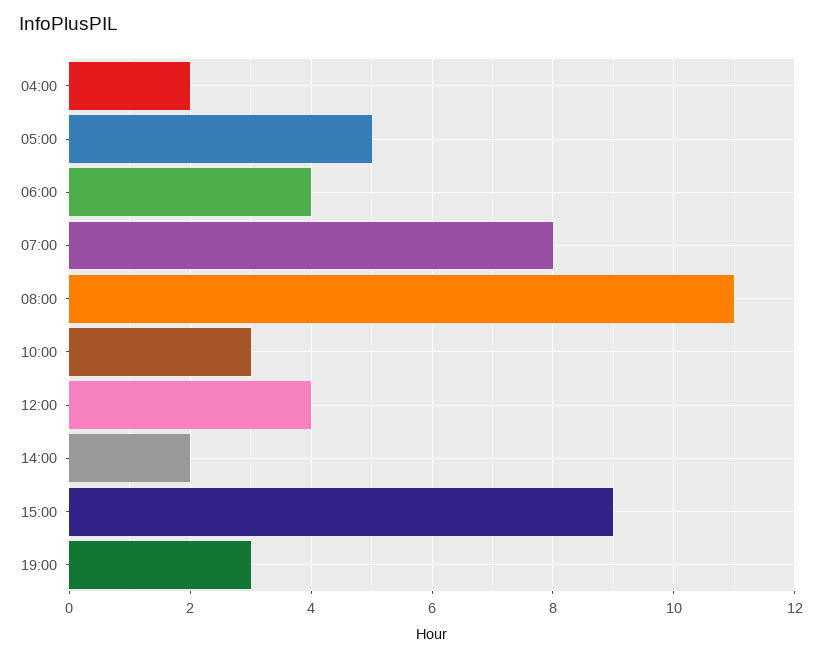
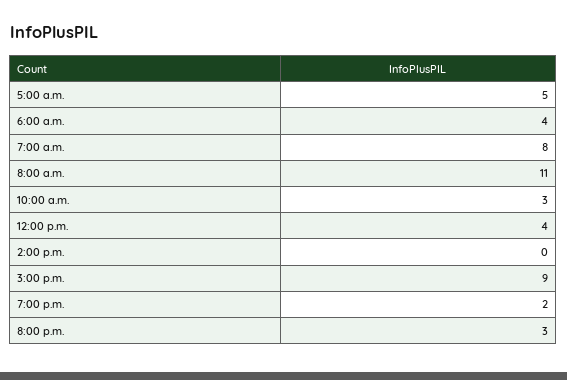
04:00: 2 -> none
14:00: 2 -> 0
19:00: 3 -> 2
8:00 p.m.: none -> 3

